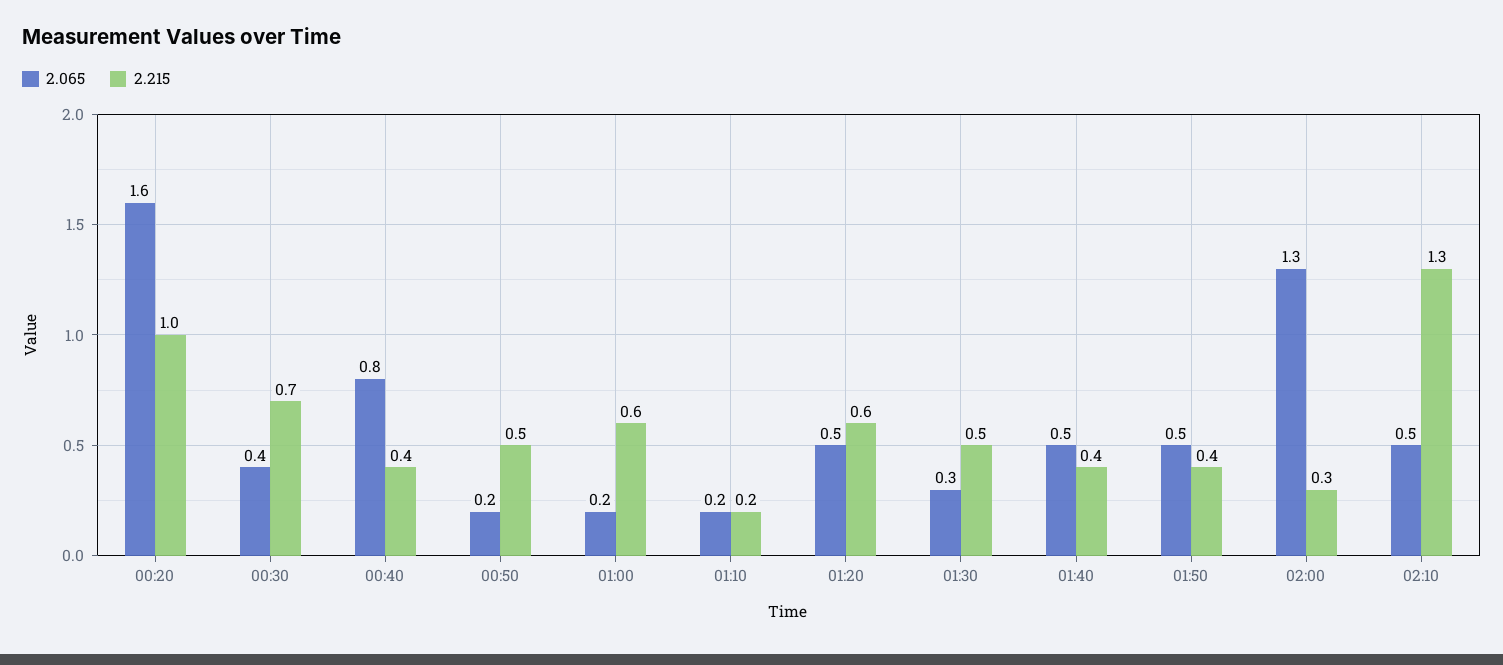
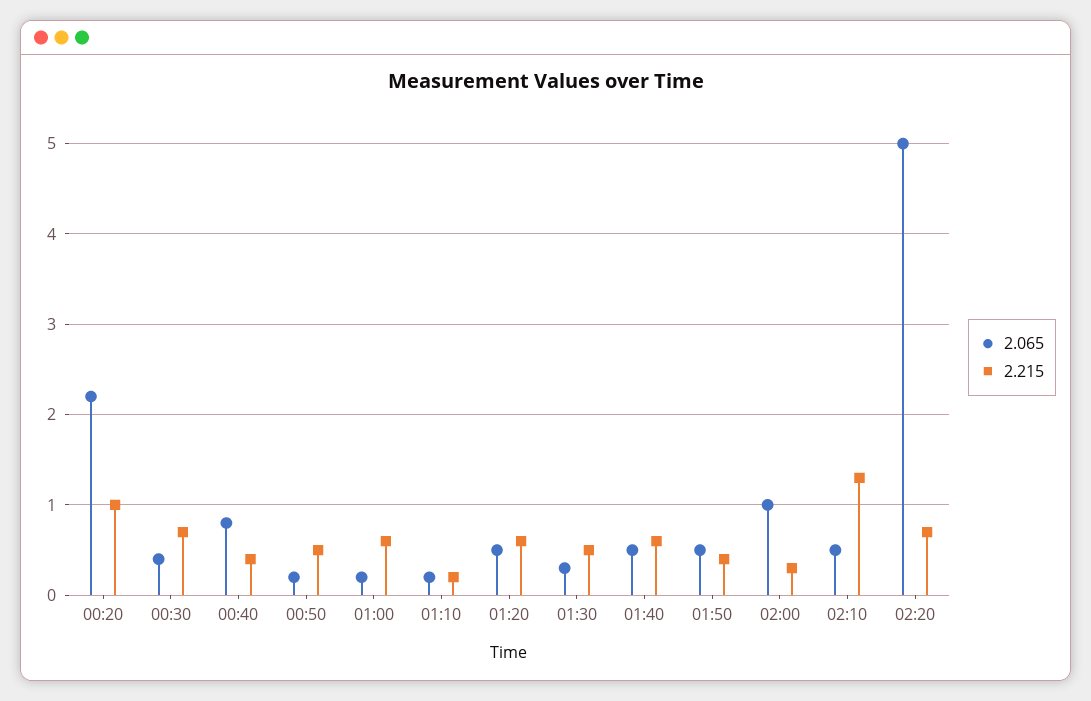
2.065, 00:20: 1.6 -> 2.2
2.215, 01:40: 0.4 -> 0.6
2.065, 02:00: 1.3 -> 1
2.065, 02:20: none -> 5
2.215, 02:20: none -> 0.7

